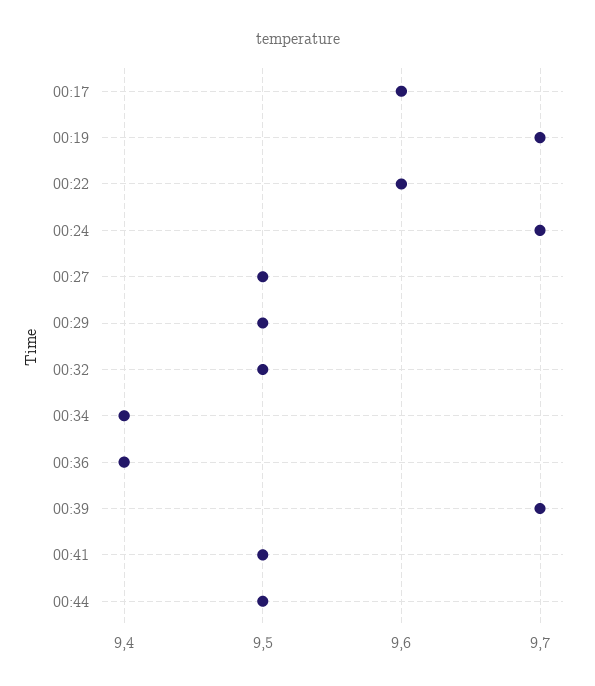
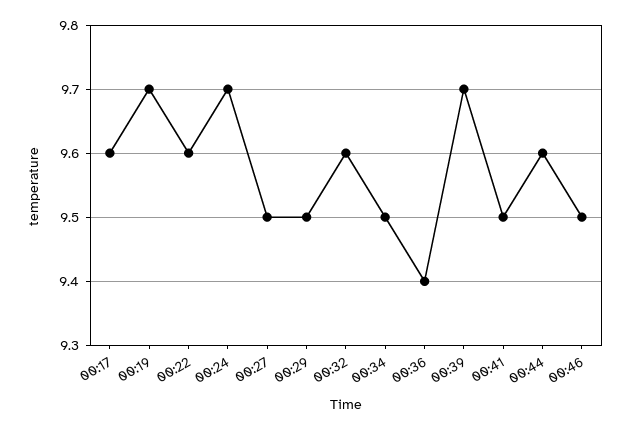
00:32: 9.5 -> 9.6
00:34: 9.4 -> 9.5
00:44: 9.5 -> 9.6
00:46: none -> 9.5

